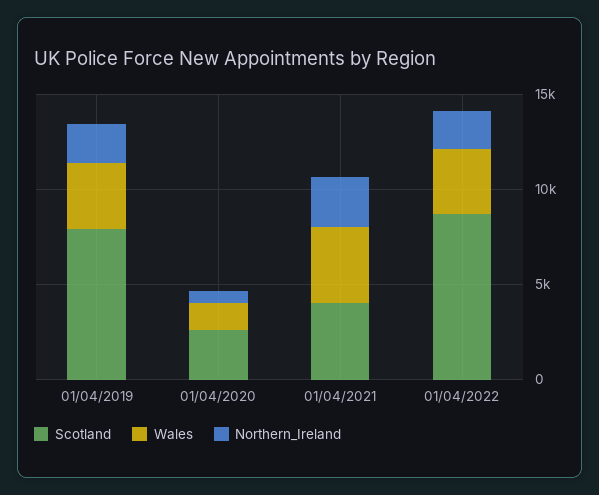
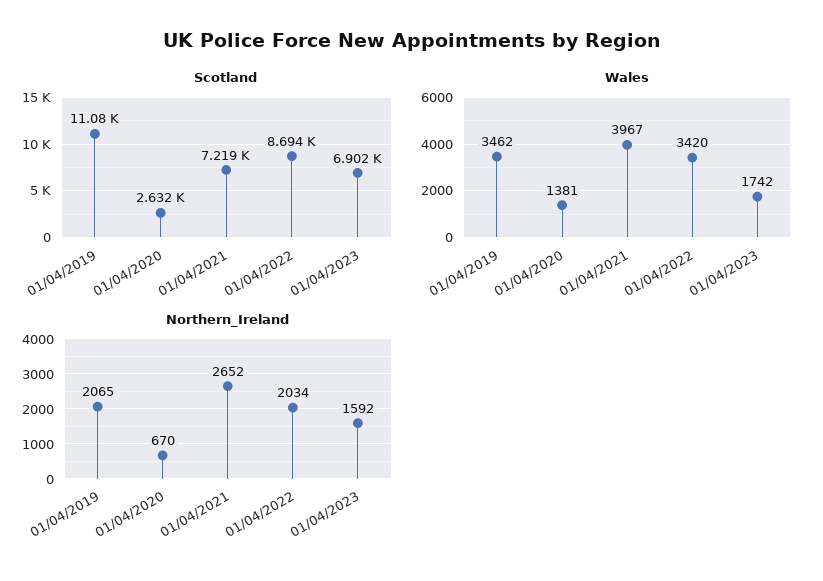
Scotland, 01/04/2019: 8000 -> 11080
Scotland, 01/04/2021: 4000 -> 7219
Scotland, 01/04/2023: none -> 6902
Wales, 01/04/2023: none -> 1742
Northern_Ireland, 01/04/2023: none -> 1592

